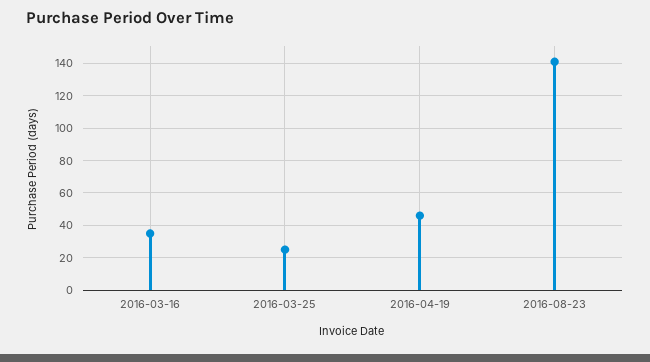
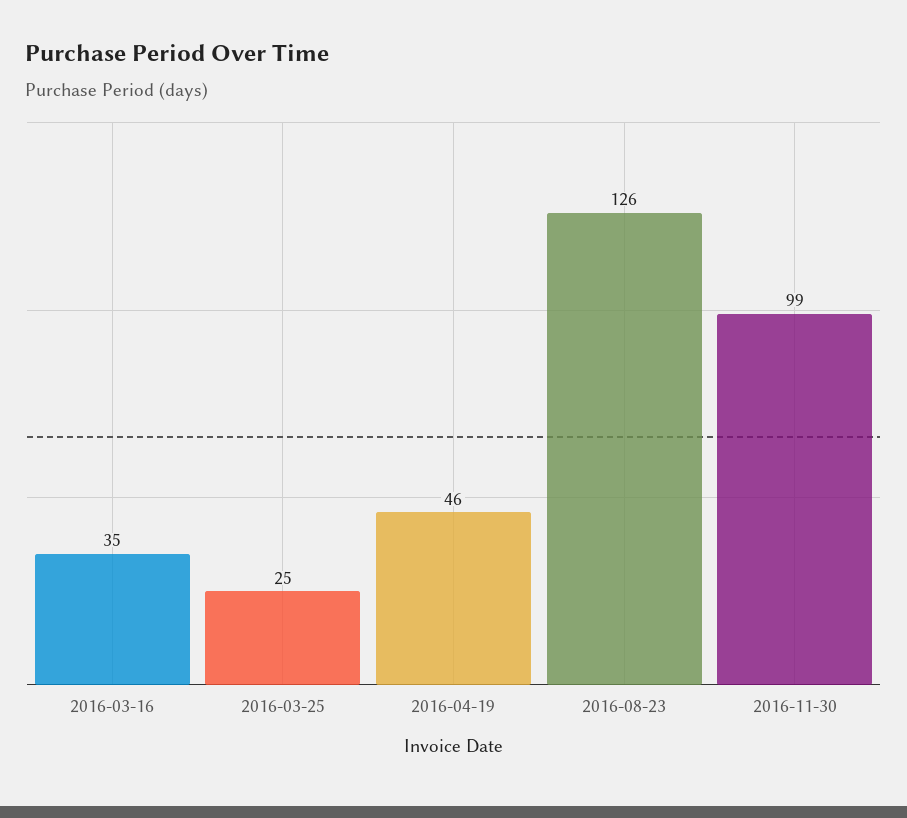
2016-08-23: 140 -> 126
2016-11-30: none -> 99

